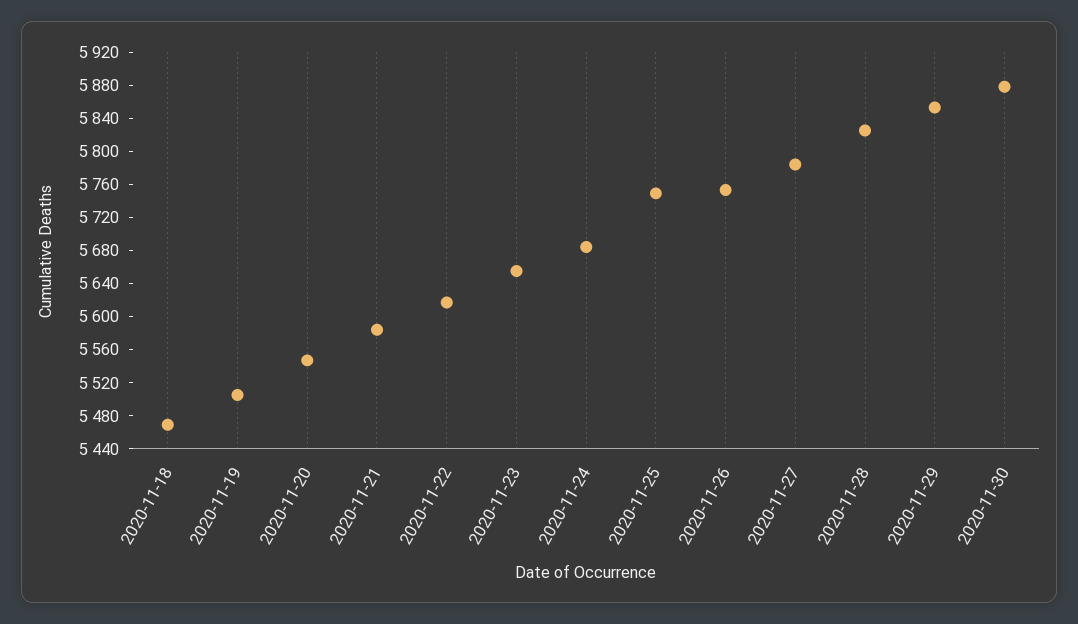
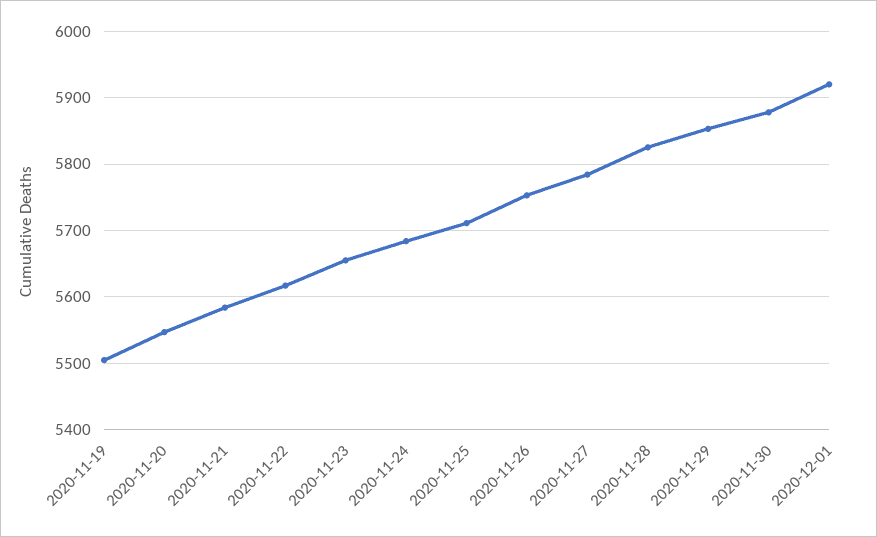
2020-11-18: 5470 -> none
2020-11-25: 5750 -> 5710
2020-12-01: none -> 5920

